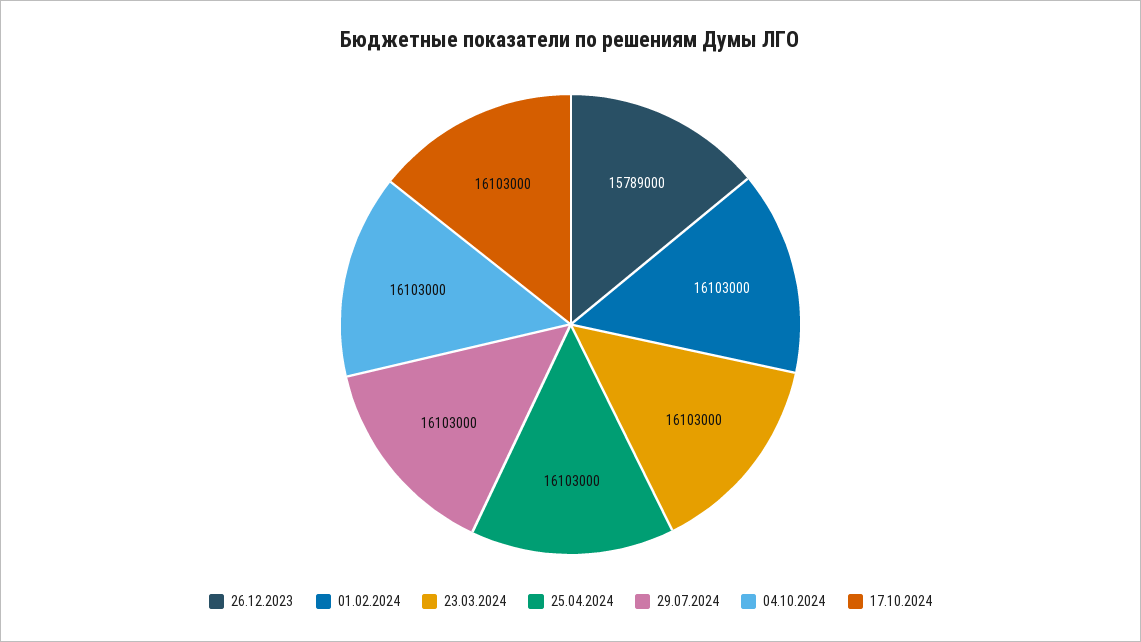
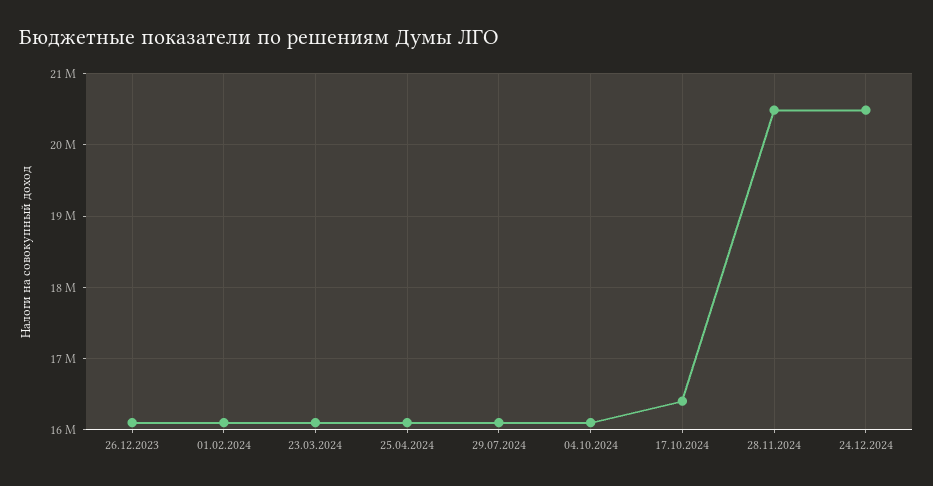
26.12.2023: 15789000 -> 16100000
17.10.2024: 16103000 -> 16400000
28.11.2024: none -> 20500000
24.12.2024: none -> 20500000

